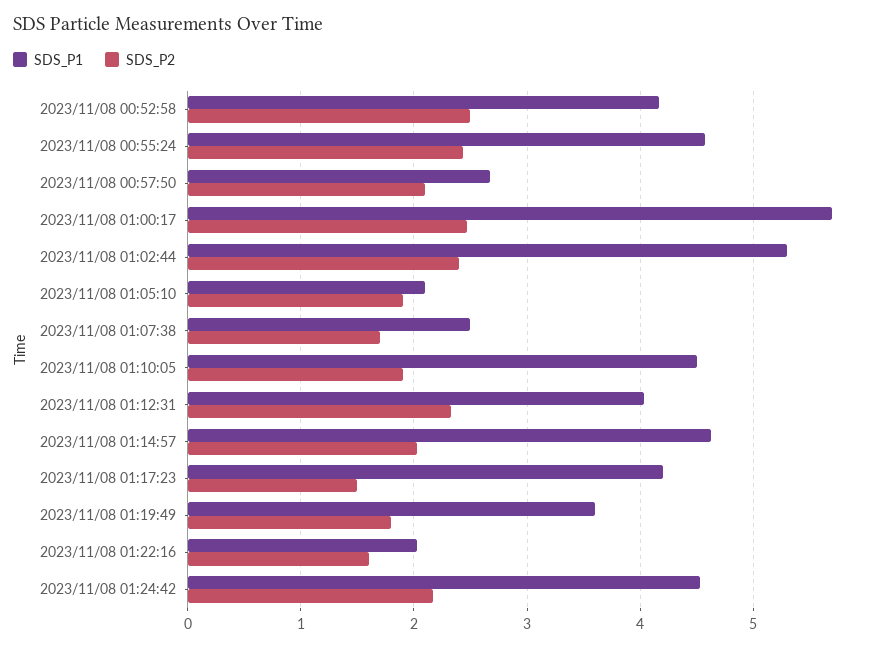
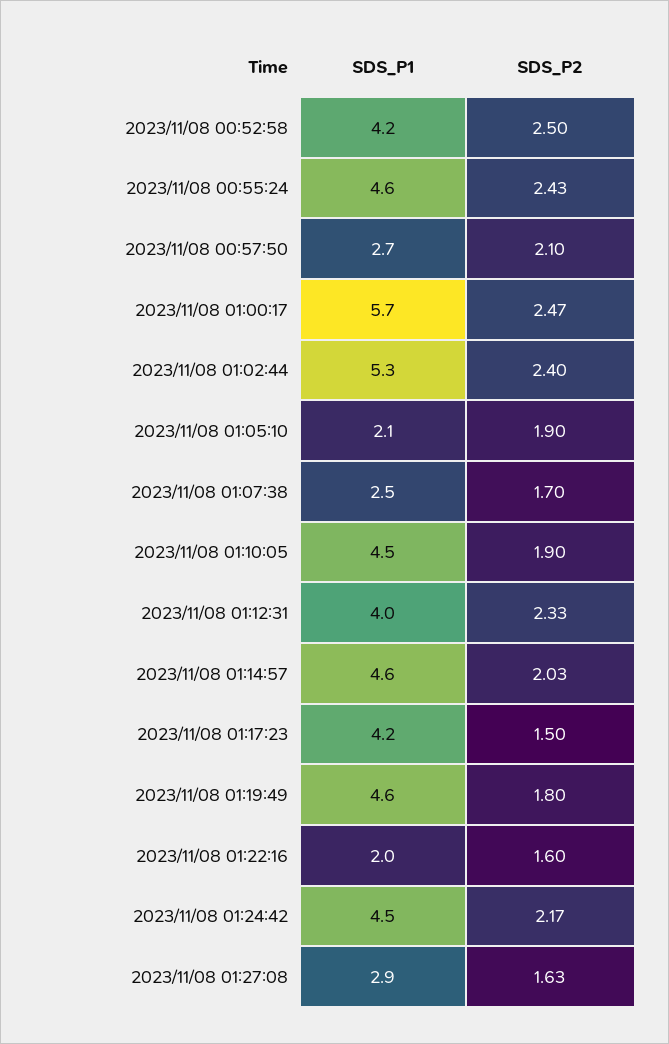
SDS_P1, 2023/11/08 01:19:49: 3.6 -> 4.6
SDS_P1, 2023/11/08 01:27:08: none -> 2.9
SDS_P2, 2023/11/08 01:27:08: none -> 1.63

